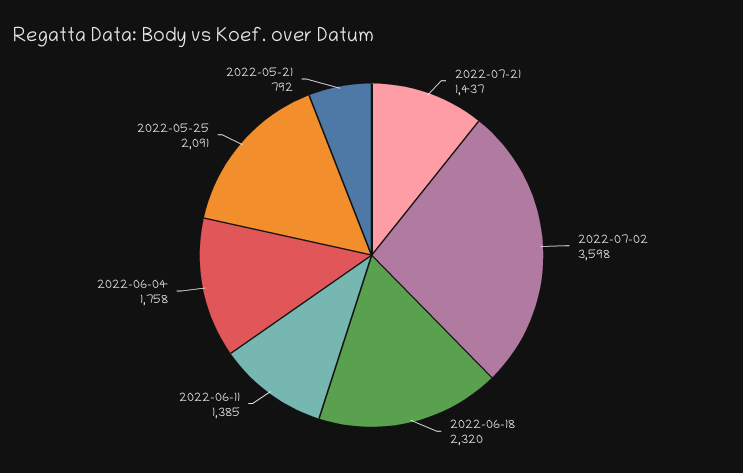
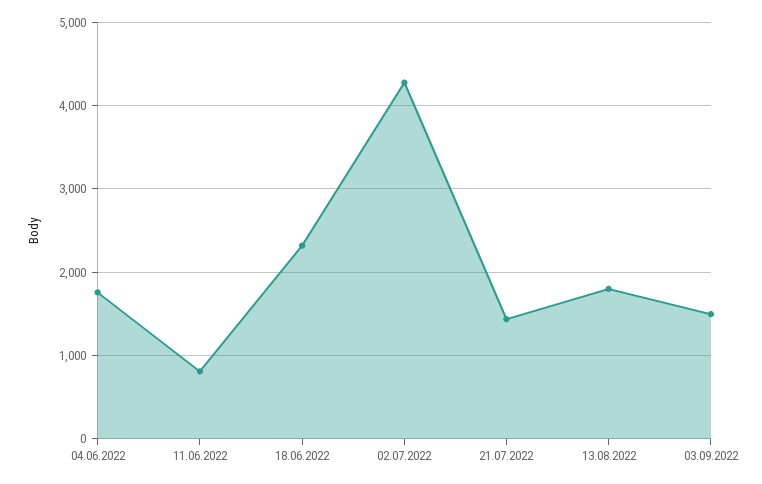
2022-07-02: 3598 -> 4300
2022-06-11: 1385 -> 800
2022-05-25: 2091 -> none
2022-05-21: 792 -> none
13.08.2022: none -> 1800
03.09.2022: none -> 1500

